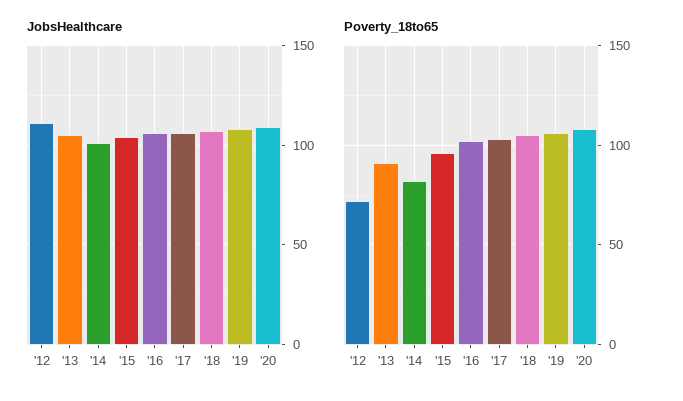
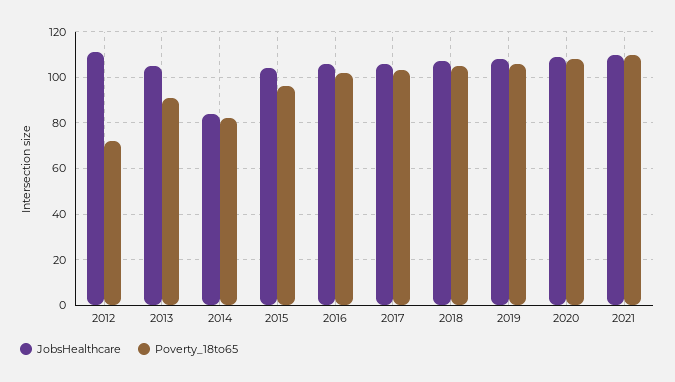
JobsHealthcare, '14: 100 -> 85
JobsHealthcare, 2021: none -> 110
Poverty_18to65, 2021: none -> 110

